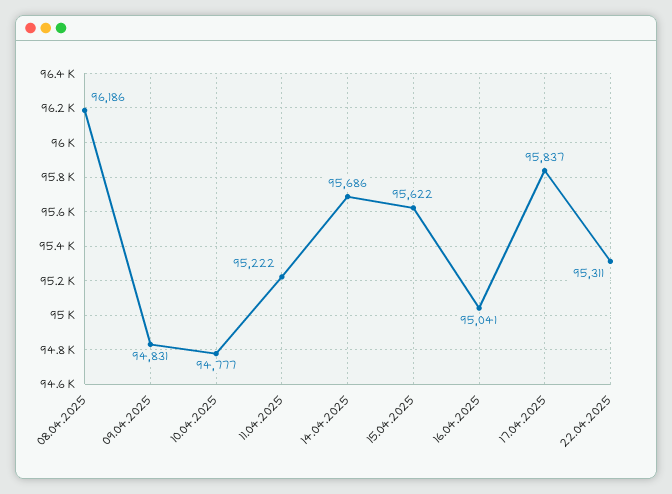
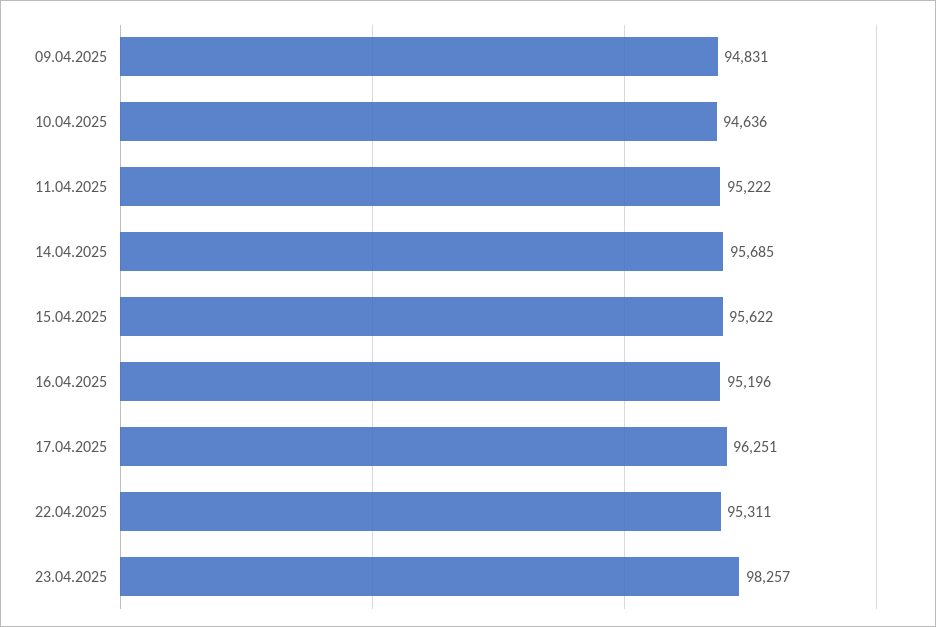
08.04.2025: 96186 -> none
10.04.2025: 94777 -> 94636
14.04.2025: 95686 -> 95685
16.04.2025: 95041 -> 95196
17.04.2025: 95837 -> 96251
23.04.2025: none -> 98257

